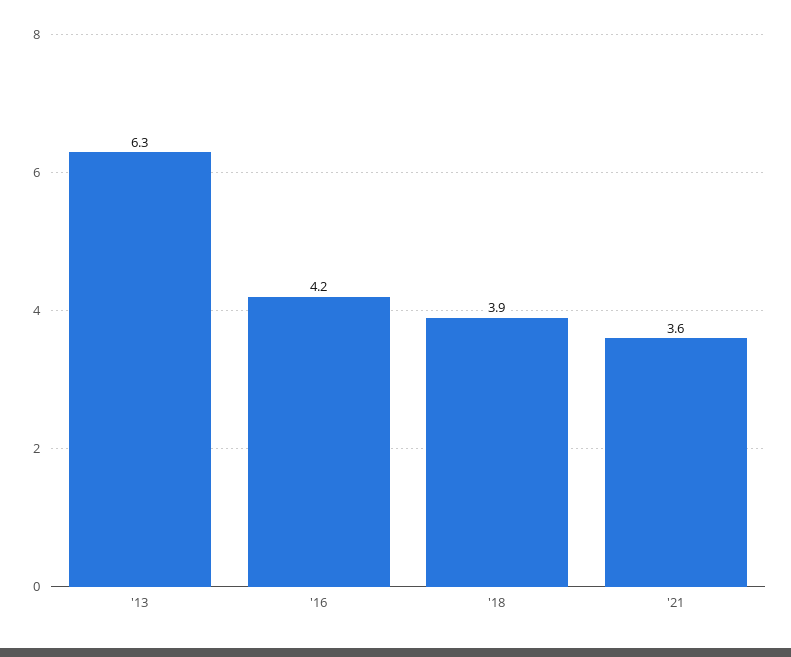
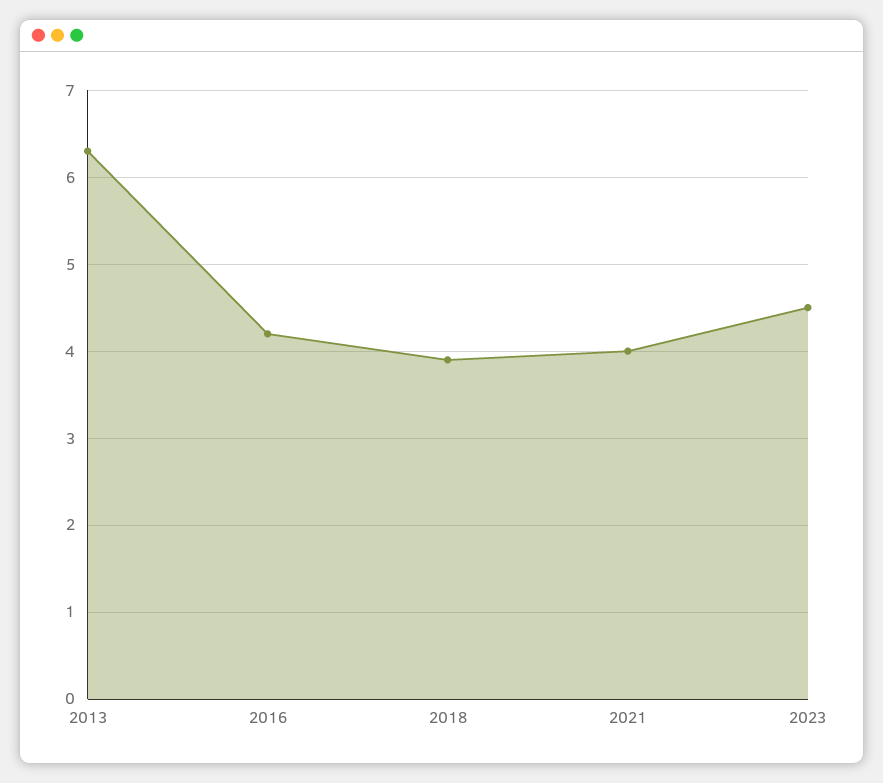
'21: 3.6 -> 4
2023: none -> 4.5

